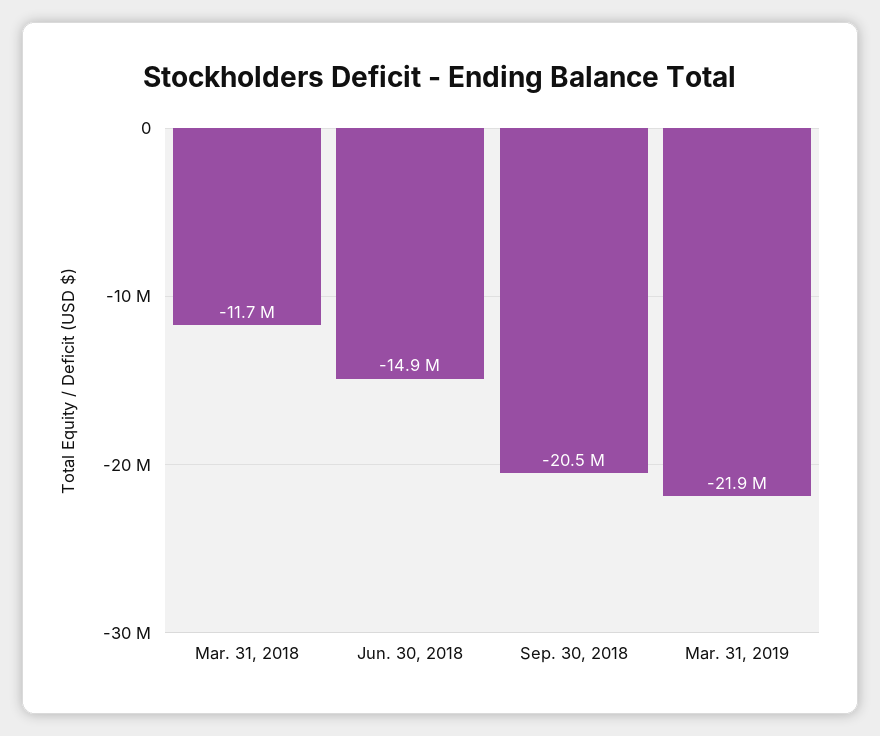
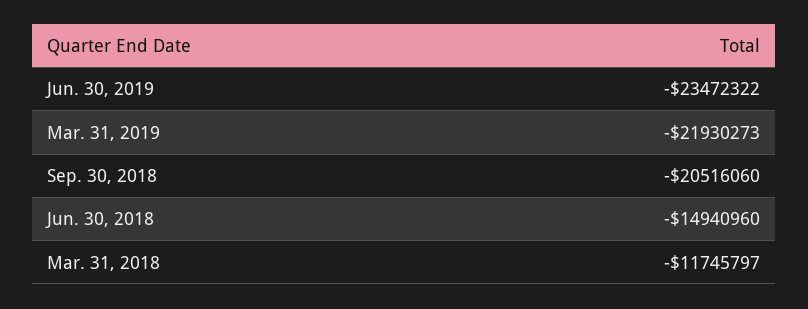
Jun. 30, 2019: none -> -23472322

